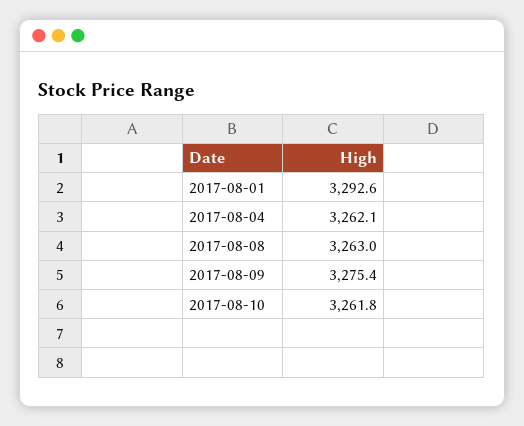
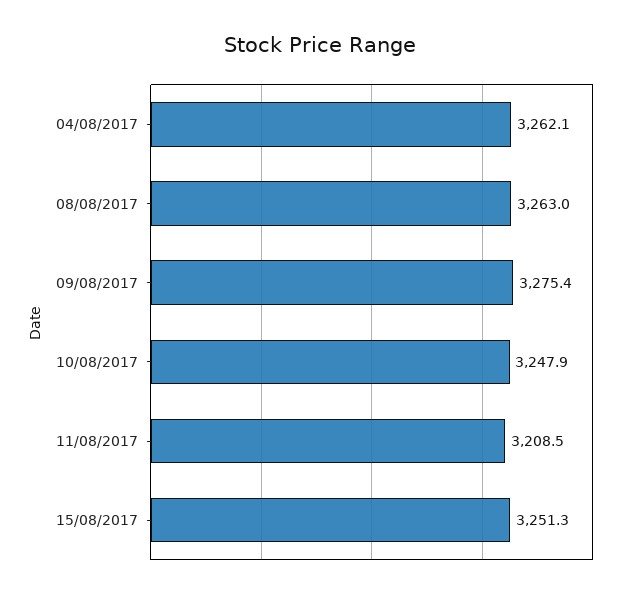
2017-08-01: 3292.6 -> none
2017-08-10: 3261.8 -> 3247.9
11/08/2017: none -> 3208.5
15/08/2017: none -> 3251.3

